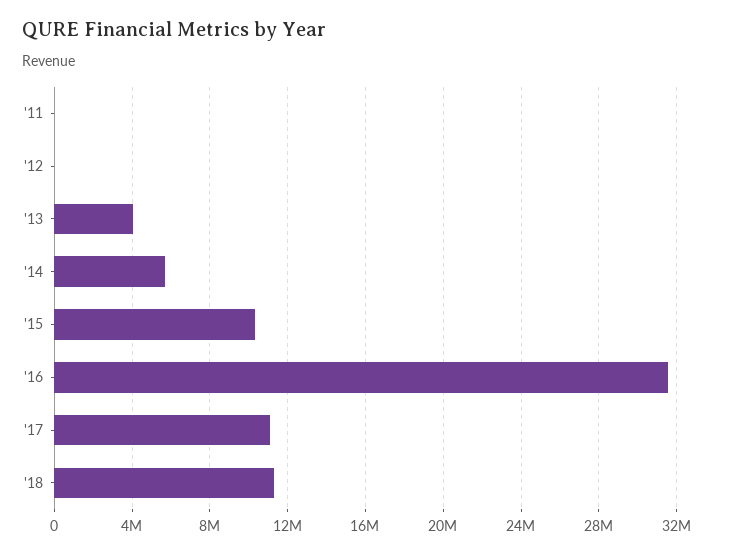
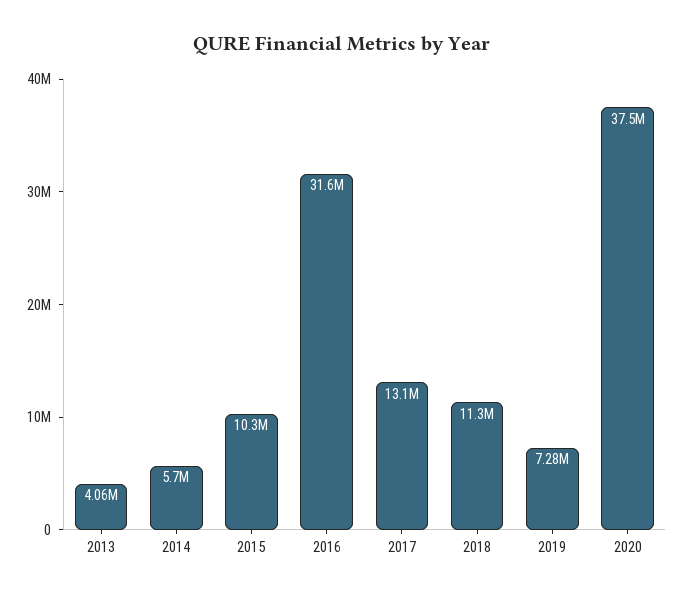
'11: 0 -> none
'12: 0 -> none
'17: 11000000 -> 13100000
2019: none -> 7280000
2020: none -> 37500000

